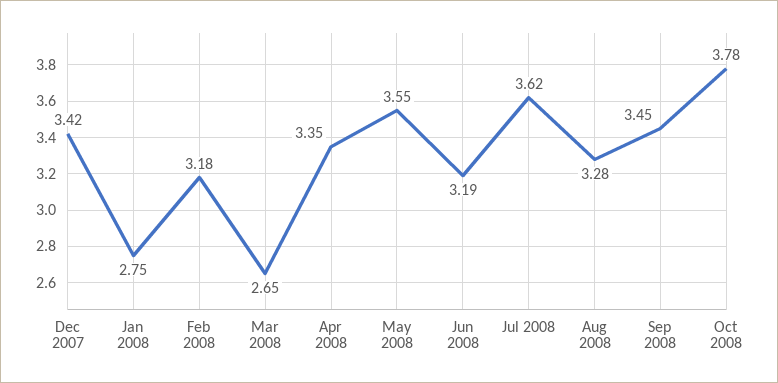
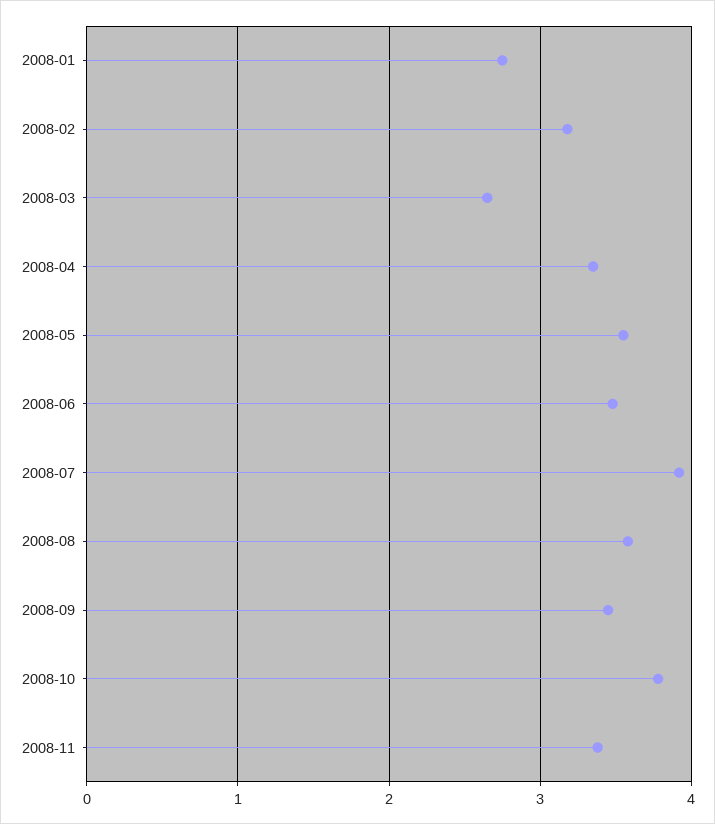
Dec 2007: 3.42 -> none
Jun 2008: 3.19 -> 3.5
Jul 2008: 3.62 -> 3.9
Aug 2008: 3.28 -> 3.6
2008-11: none -> 3.4

